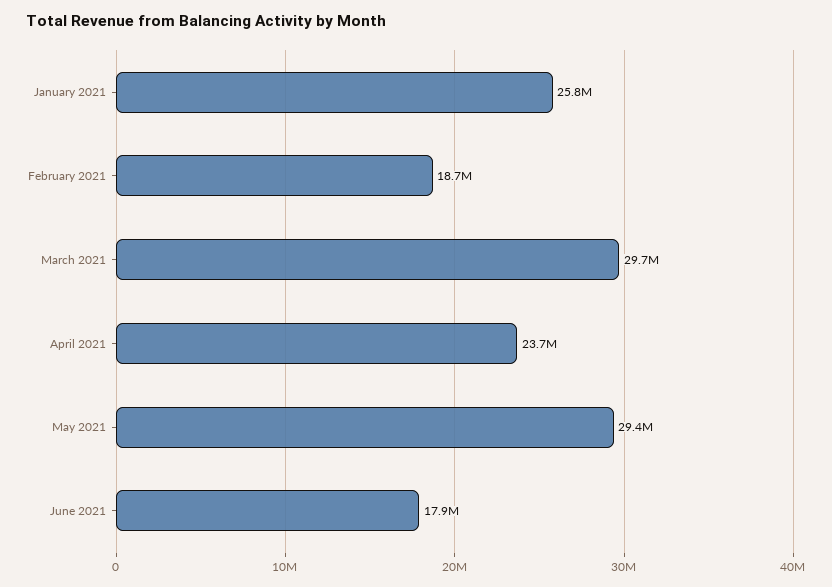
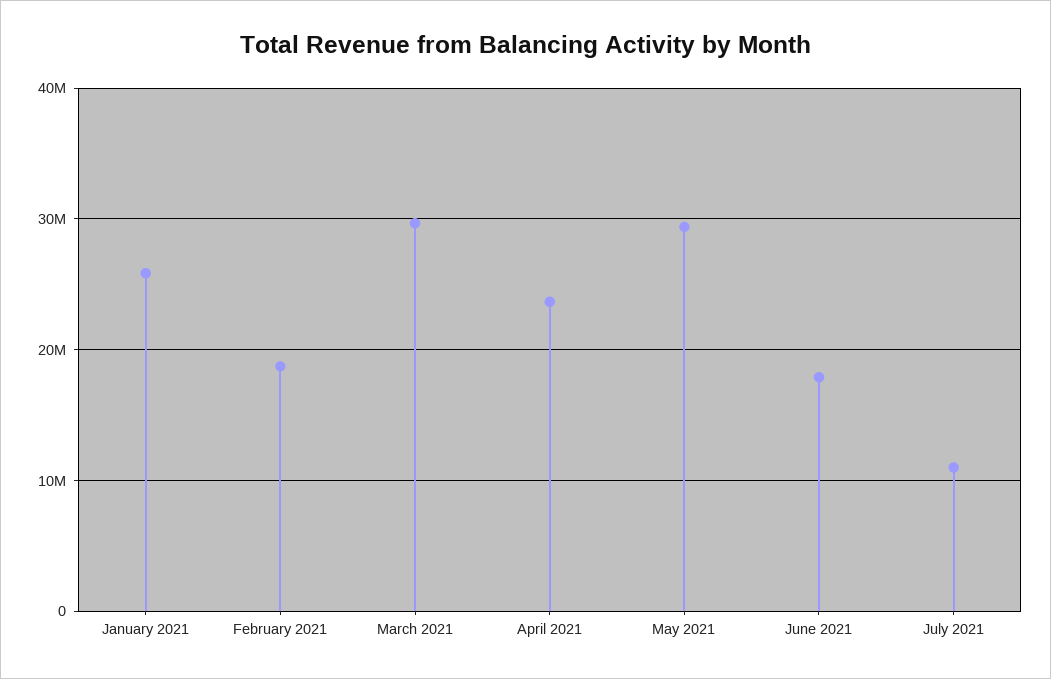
July 2021: none -> 11000000

